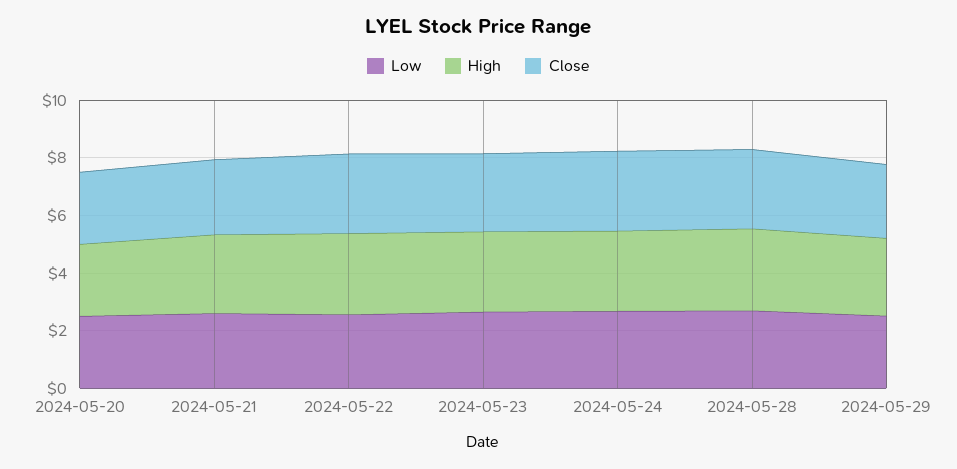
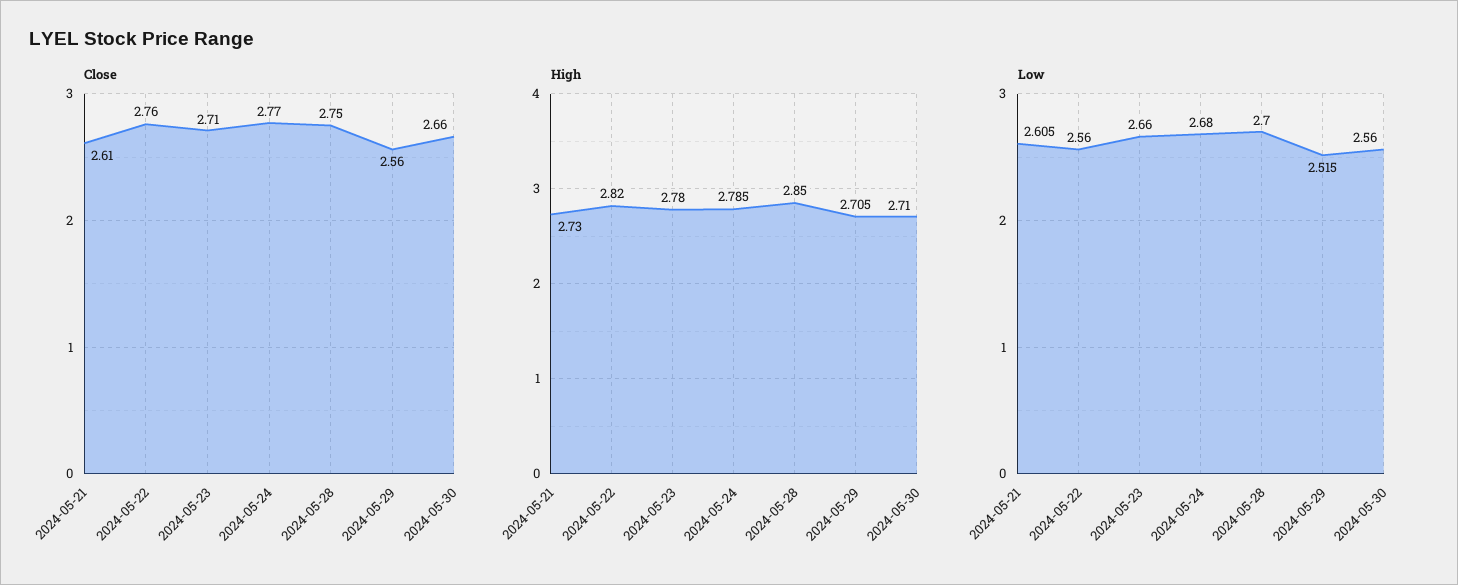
Low, 2024-05-20: 2.5 -> none
High, 2024-05-20: 2.5 -> none
Close, 2024-05-20: 2.5 -> none
Close, 2024-05-30: none -> 2.66
High, 2024-05-30: none -> 2.71
Low, 2024-05-30: none -> 2.56

